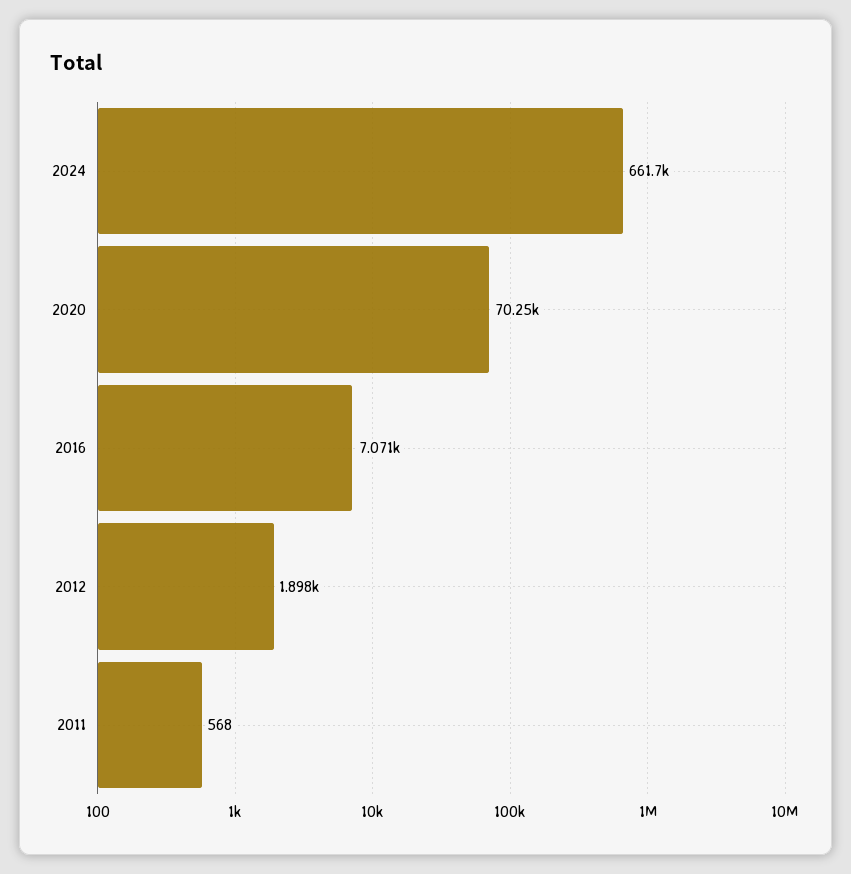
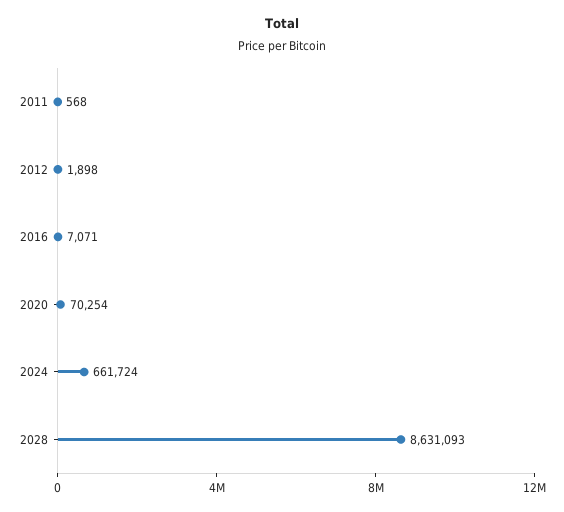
2028: none -> 8631093

